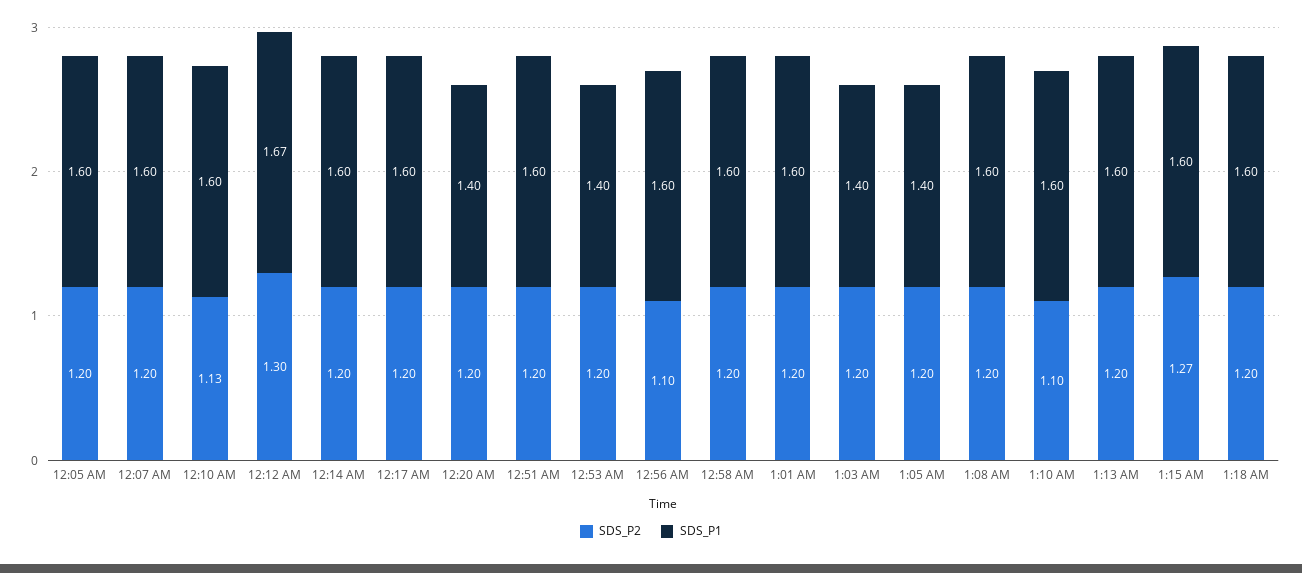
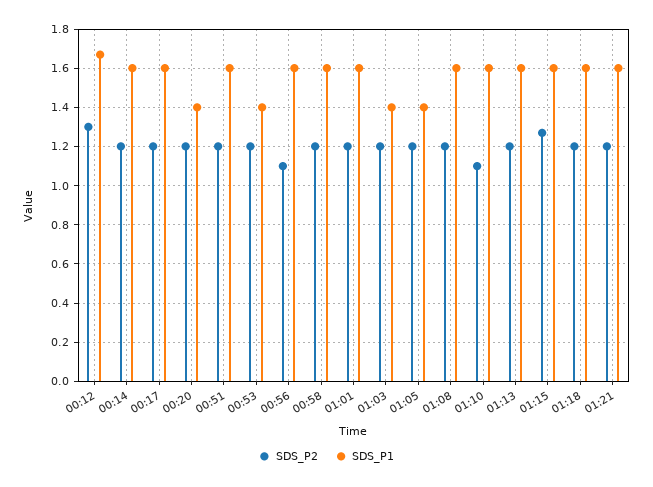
SDS_P2, 12:05 AM: 1.2 -> none
SDS_P1, 12:05 AM: 1.6 -> none
SDS_P2, 12:07 AM: 1.2 -> none
SDS_P1, 12:07 AM: 1.6 -> none
SDS_P2, 12:10 AM: 1.13 -> none
SDS_P1, 12:10 AM: 1.6 -> none
SDS_P2, 01:21: none -> 1.2
SDS_P1, 01:21: none -> 1.6

